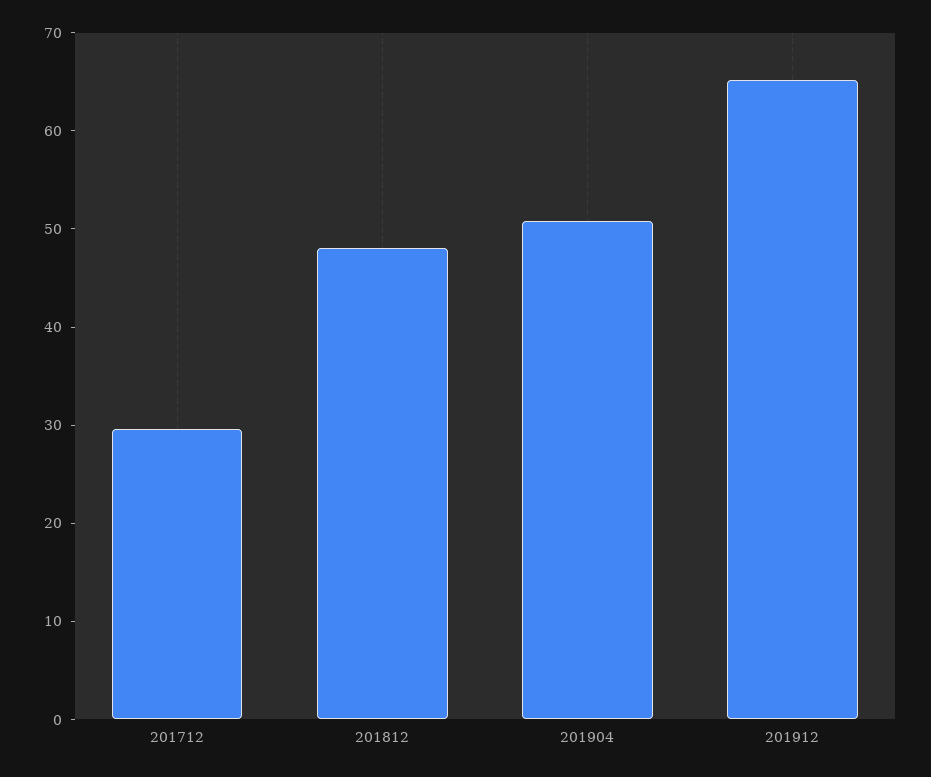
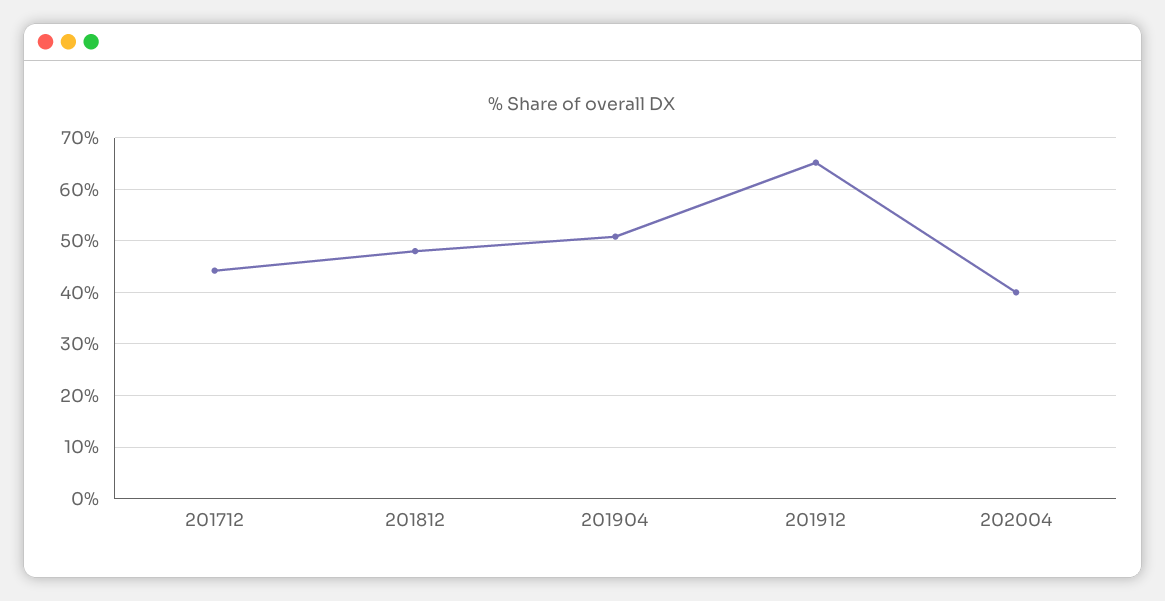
201712: 30 -> 44
202004: none -> 40

